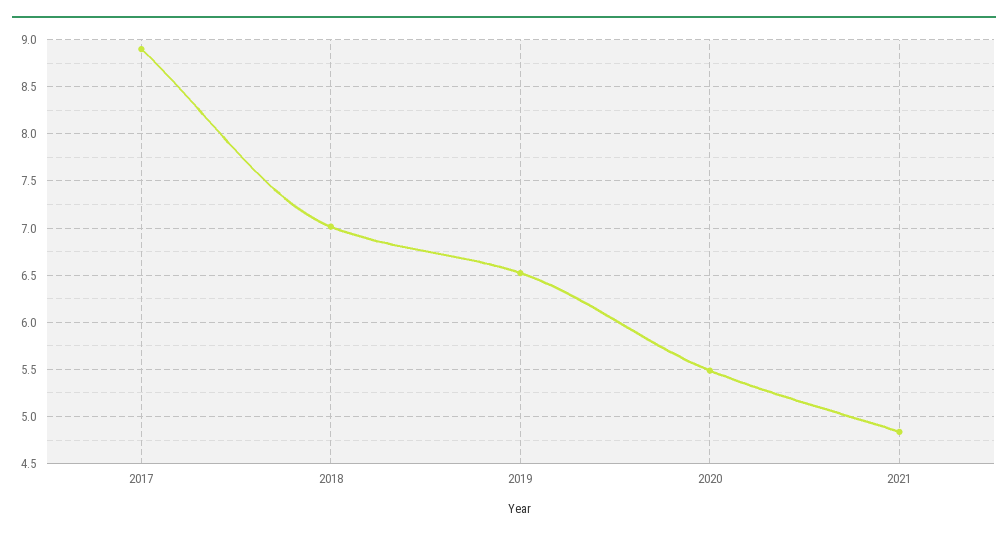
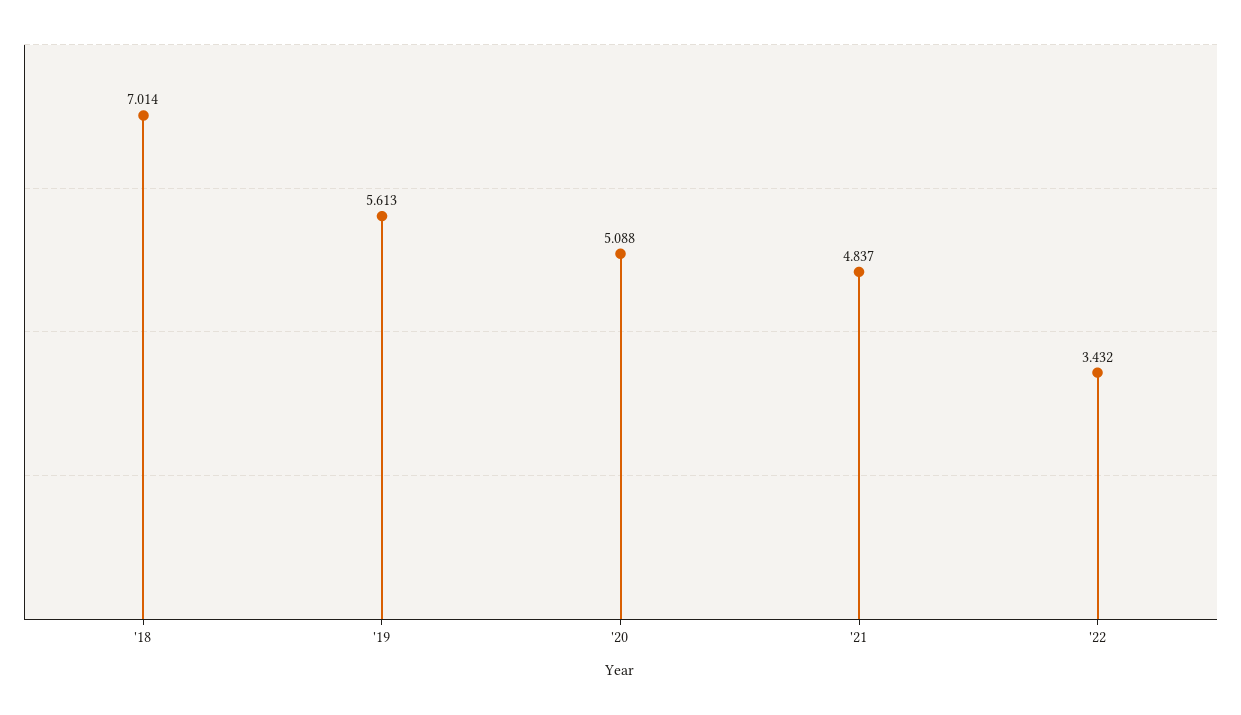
2017: 8.9 -> none
2019: 6.5 -> 5.613
2020: 5.5 -> 5.088
'22: none -> 3.432

